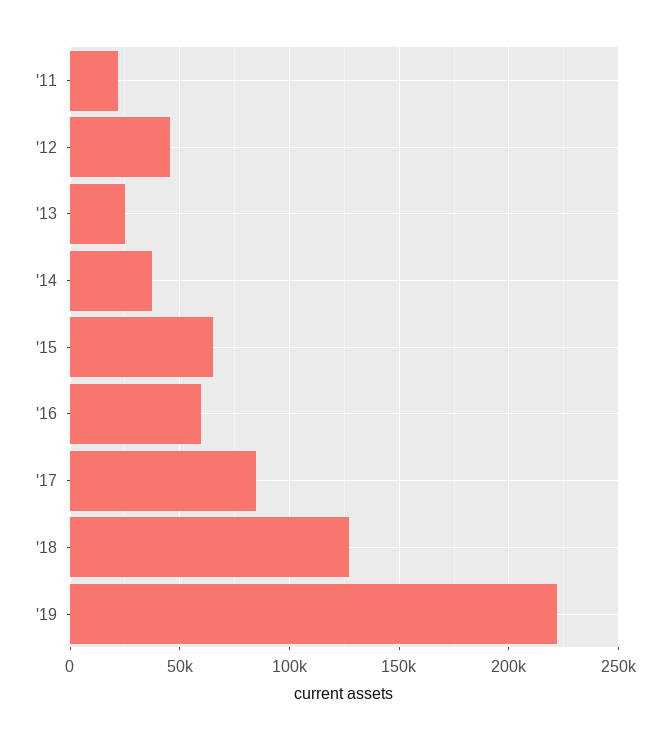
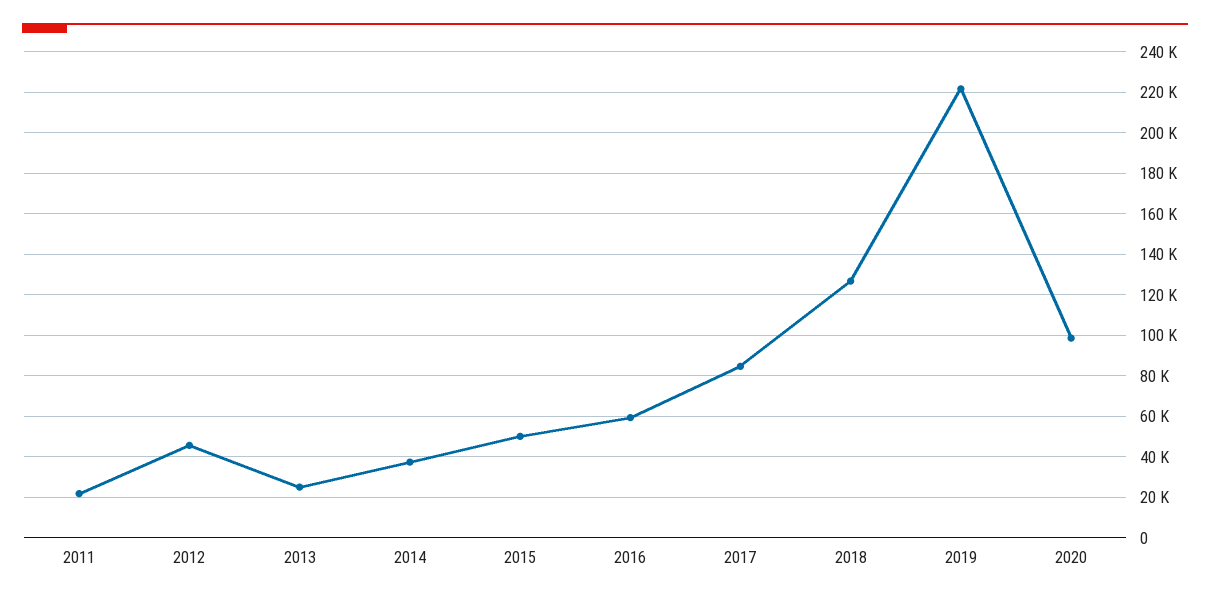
'15: 65000 -> 50000
2020: none -> 100000

